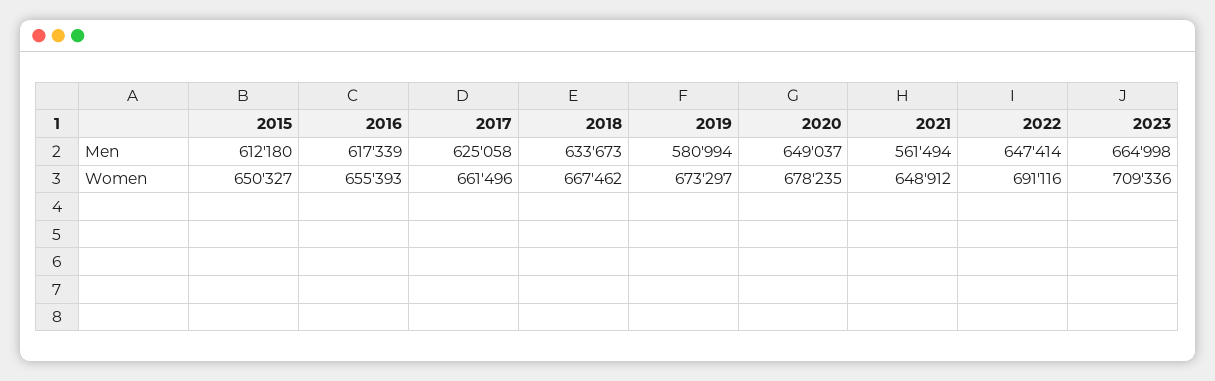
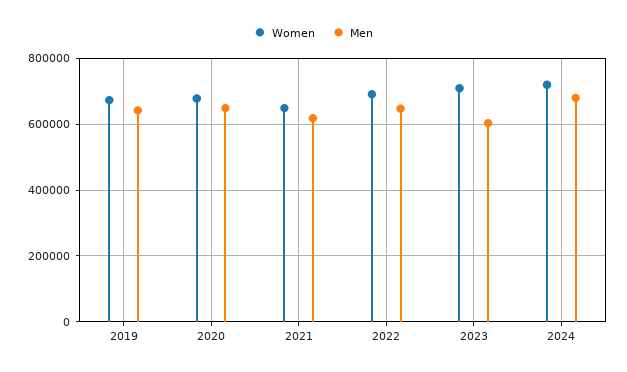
Men, 2015: 612180 -> none
Men, 2016: 617339 -> none
Men, 2017: 625058 -> none
Men, 2018: 633673 -> none
Men, 2019: 580994 -> 640000
Men, 2021: 561494 -> 620000
Men, 2023: 664998 -> 600000
Women, 2015: 650327 -> none
Women, 2016: 655393 -> none
Women, 2017: 661496 -> none
Women, 2018: 667462 -> none
Women, 2024: none -> 720000
Men, 2024: none -> 680000

